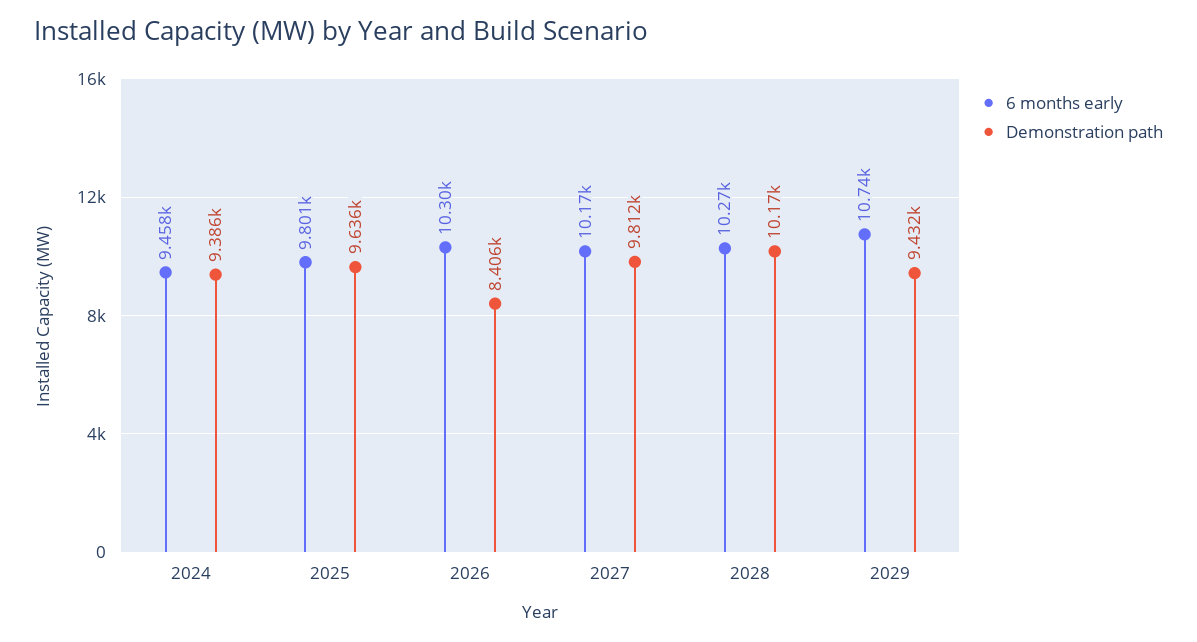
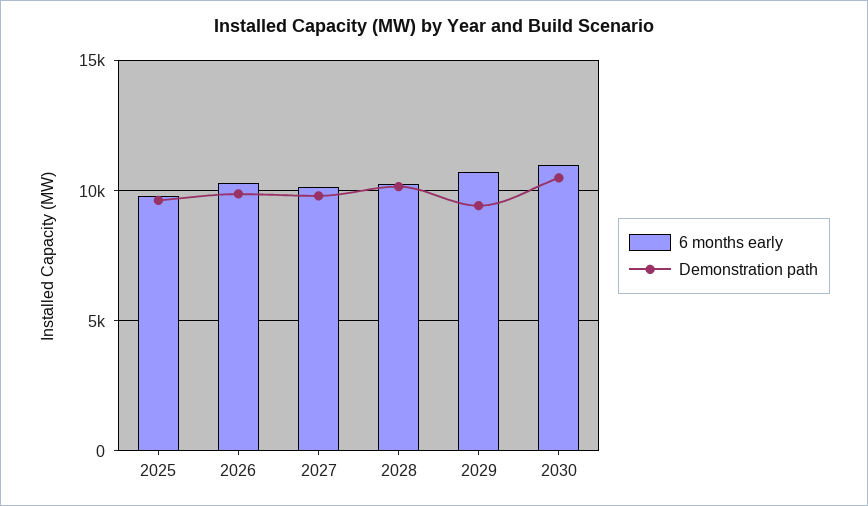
6 months early, 2024: 9458 -> none
Demonstration path, 2024: 9386 -> none
Demonstration path, 2026: 8406 -> 10000
6 months early, 2030: none -> 11000
Demonstration path, 2030: none -> 10500

